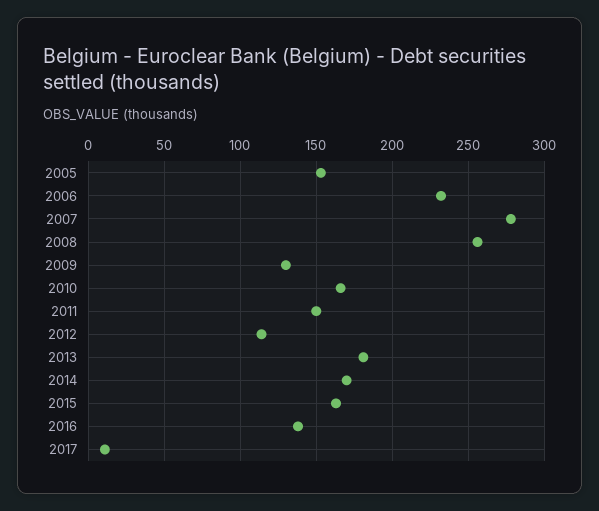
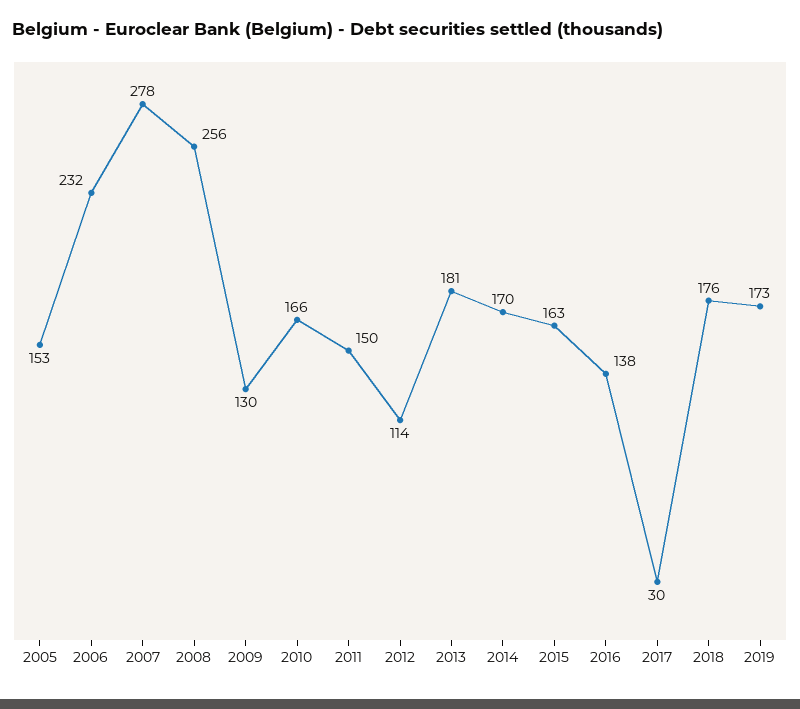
2017: 10 -> 30
2018: none -> 176
2019: none -> 173

